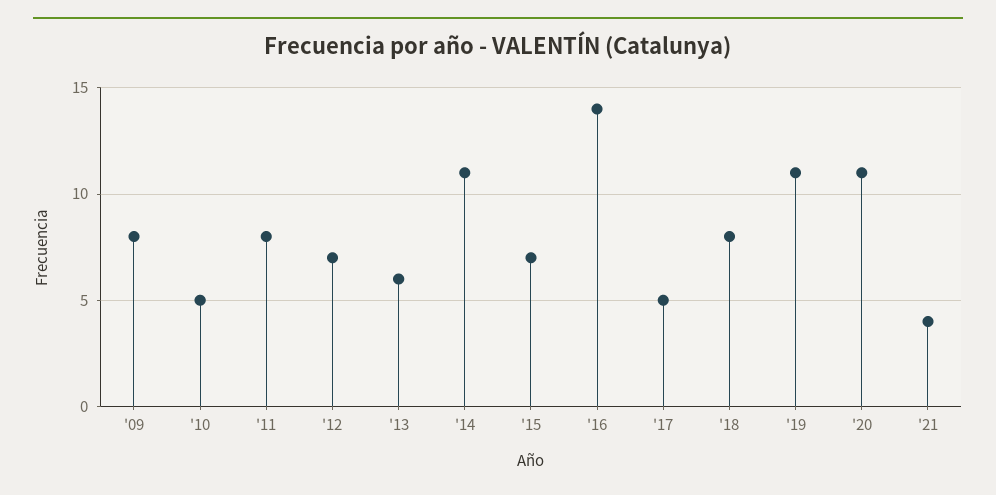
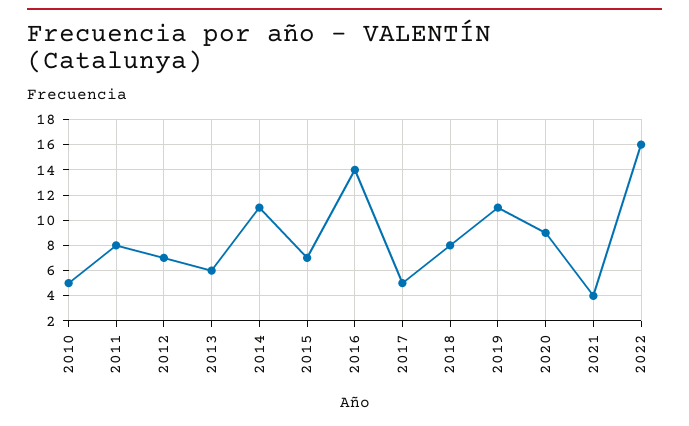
'09: 8 -> none
'20: 11 -> 9
2022: none -> 16

